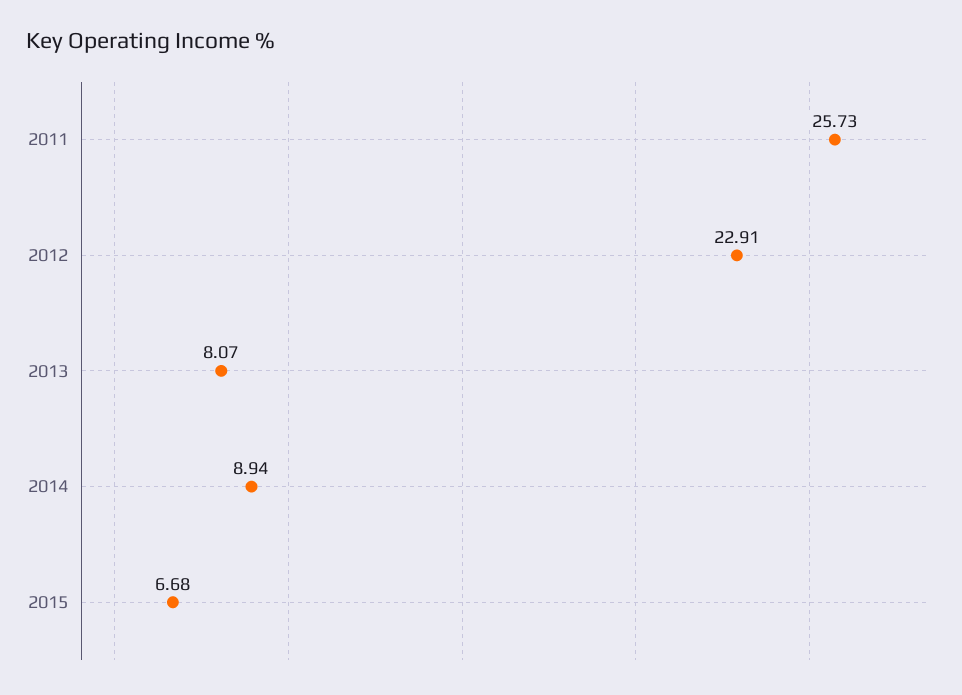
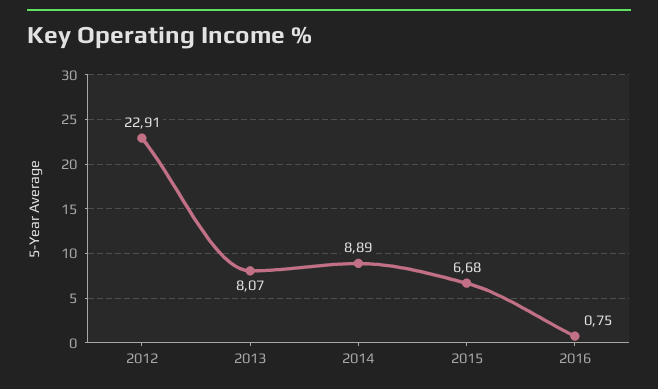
2011: 25.73 -> none
2014: 8.94 -> 8.89
2016: none -> 0.75

